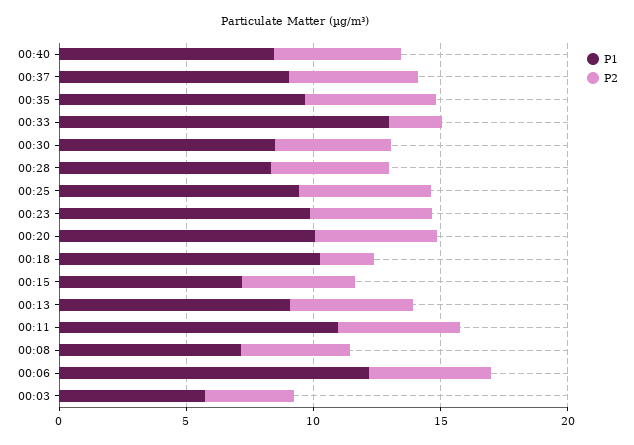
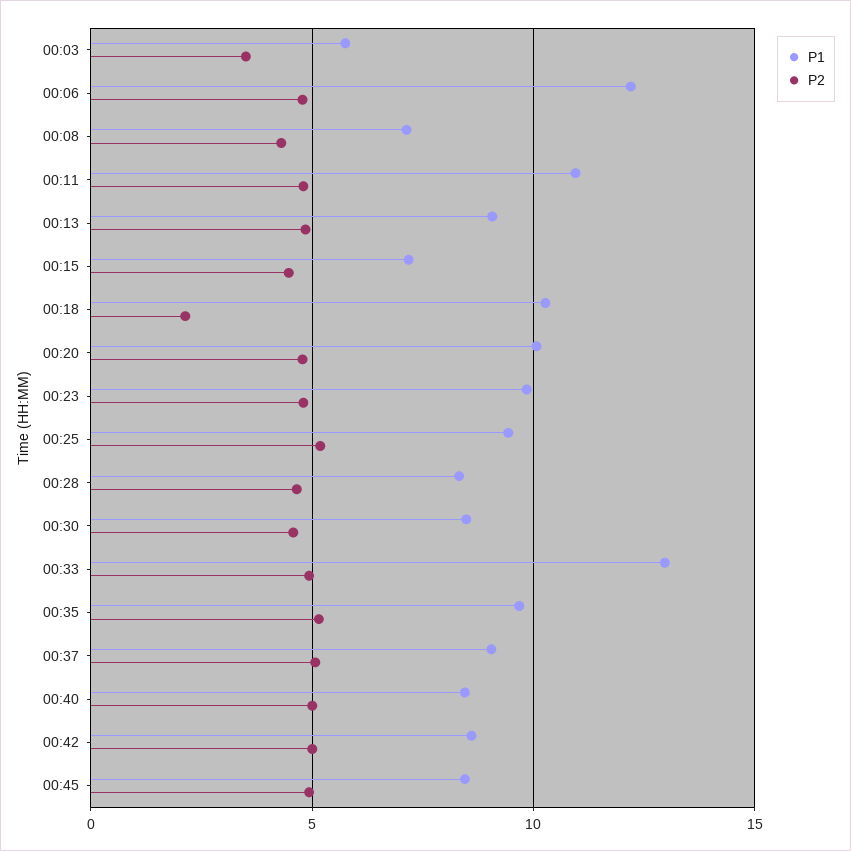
P2, 00:33: 2 -> 5
P1, 00:42: none -> 8.5
P2, 00:42: none -> 5
P1, 00:45: none -> 8.5
P2, 00:45: none -> 5

